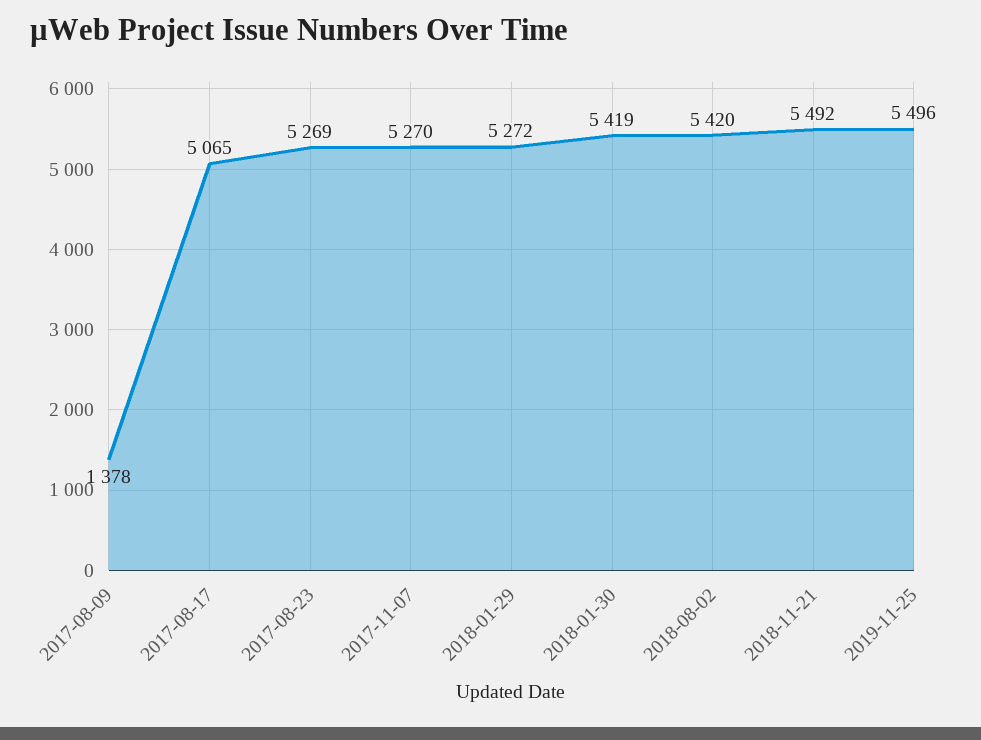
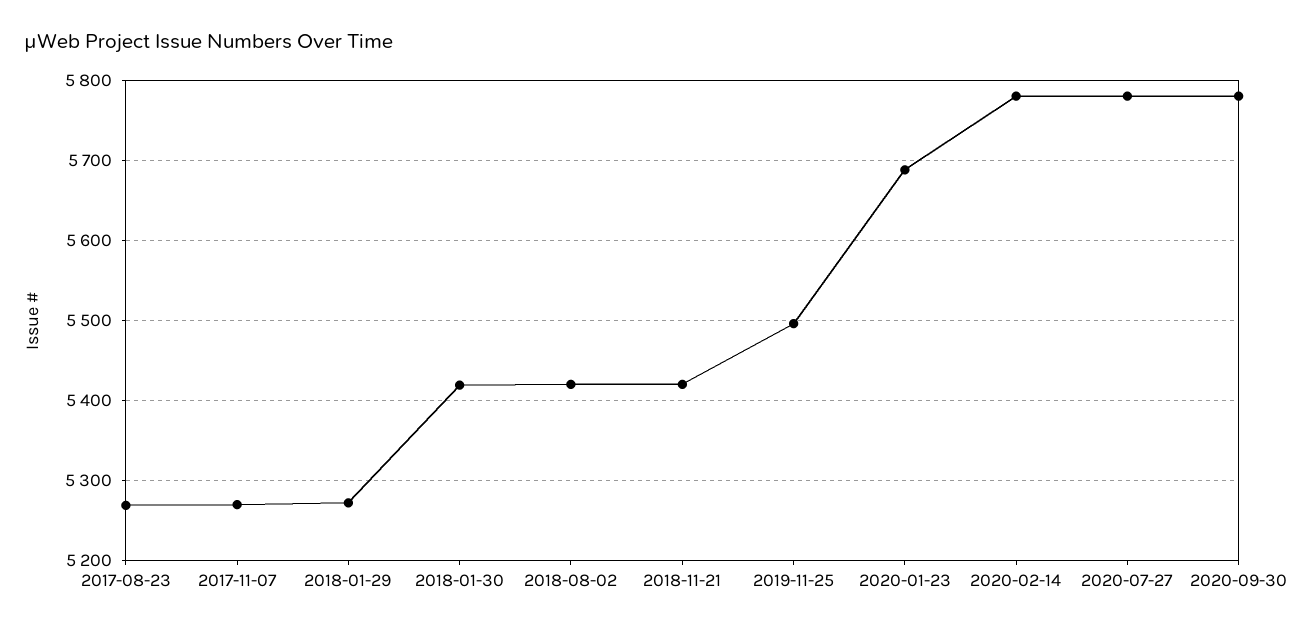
2017-08-09: 1378 -> none
2017-08-17: 5065 -> none
2018-11-21: 5492 -> 5420
2020-01-23: none -> 5690
2020-02-14: none -> 5780
2020-07-27: none -> 5780
2020-09-30: none -> 5780

